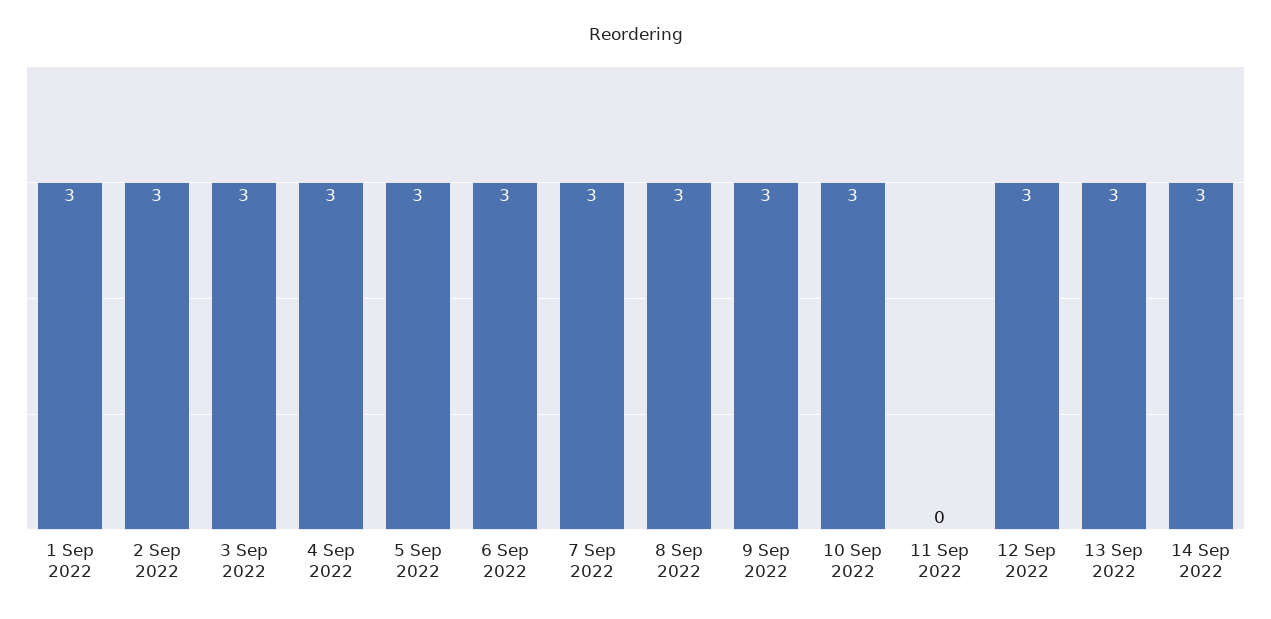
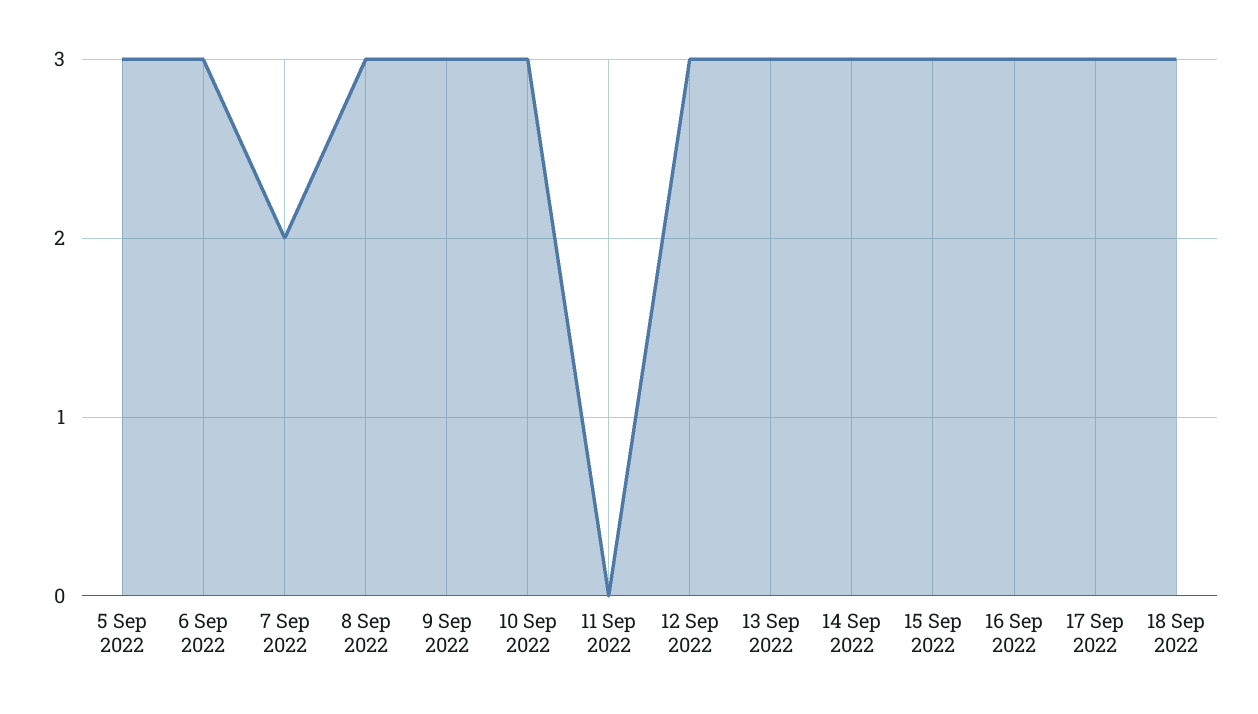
1 Sep 2022: 3 -> none
2 Sep 2022: 3 -> none
3 Sep 2022: 3 -> none
4 Sep 2022: 3 -> none
7 Sep 2022: 3 -> 2
15 Sep 2022: none -> 3
16 Sep 2022: none -> 3
17 Sep 2022: none -> 3
18 Sep 2022: none -> 3

